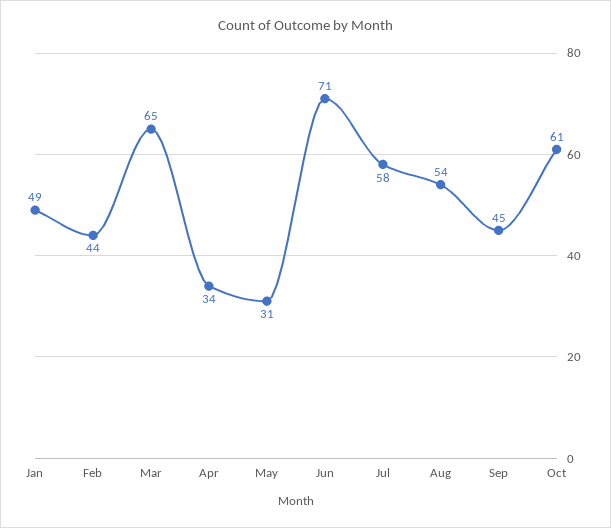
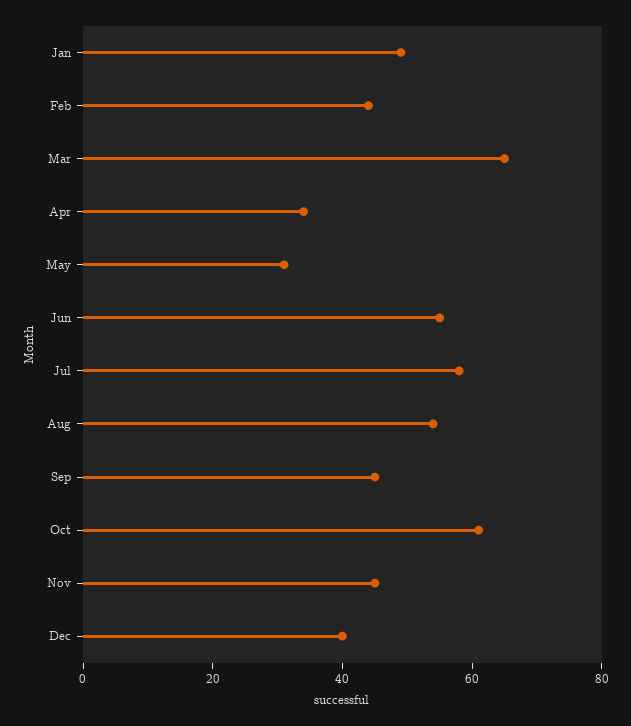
Jun: 71 -> 55
Nov: none -> 45
Dec: none -> 40

